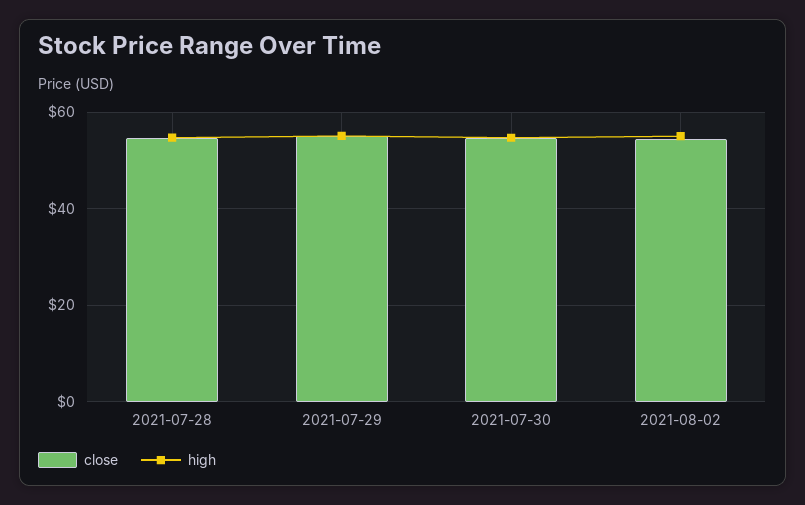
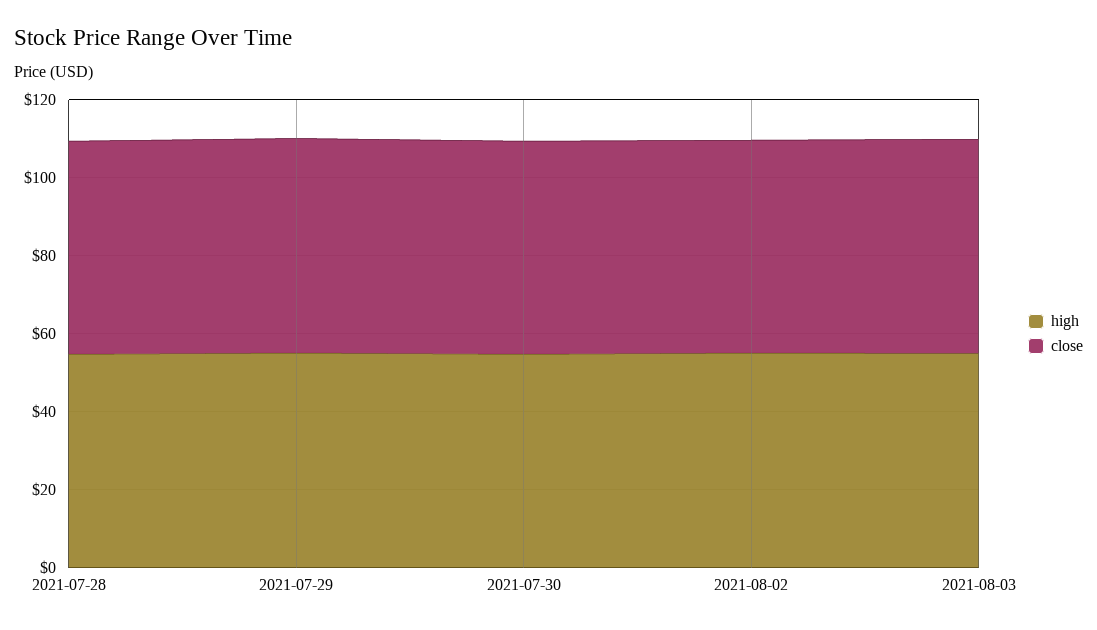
high, 2021-08-03: none -> 55
close, 2021-08-03: none -> 55

